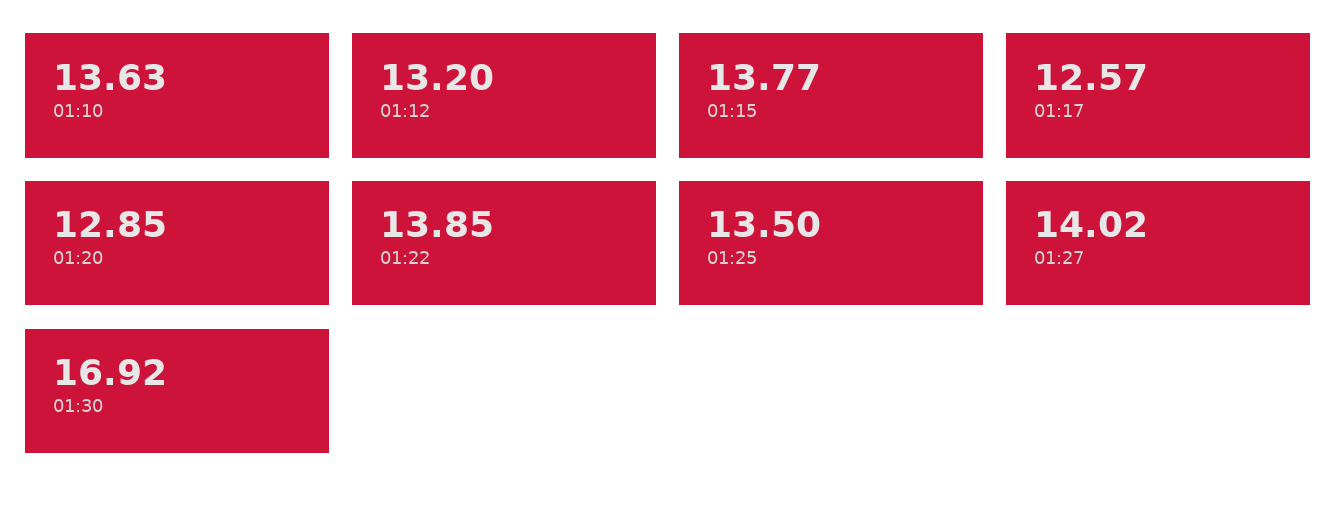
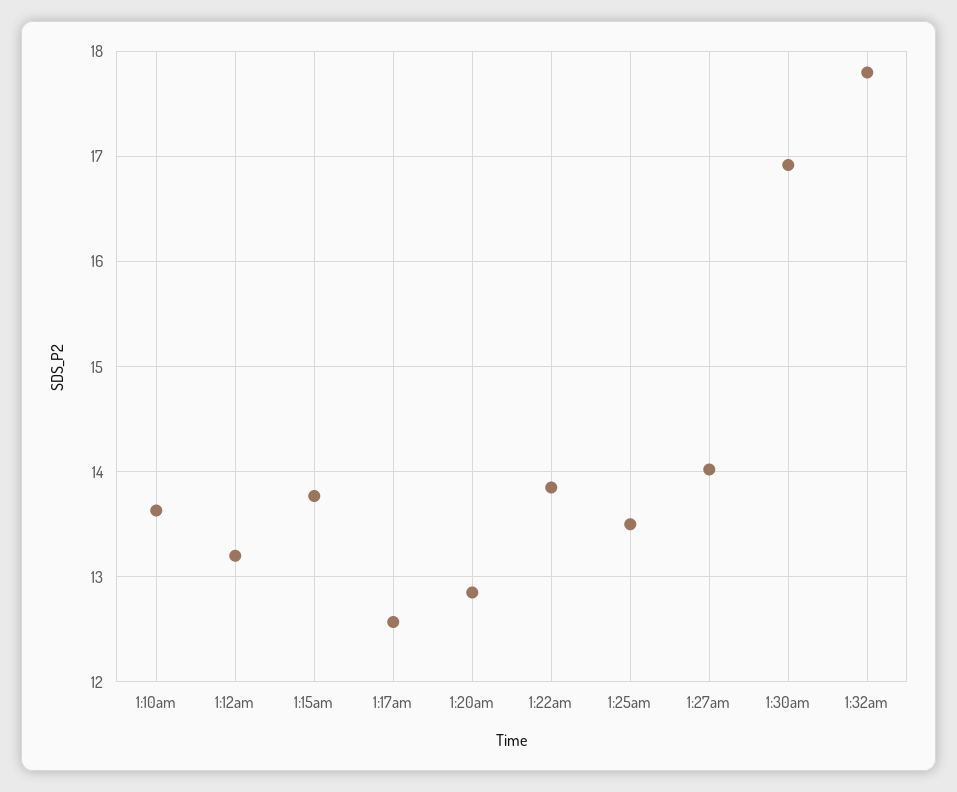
1:32am: none -> 17.8

